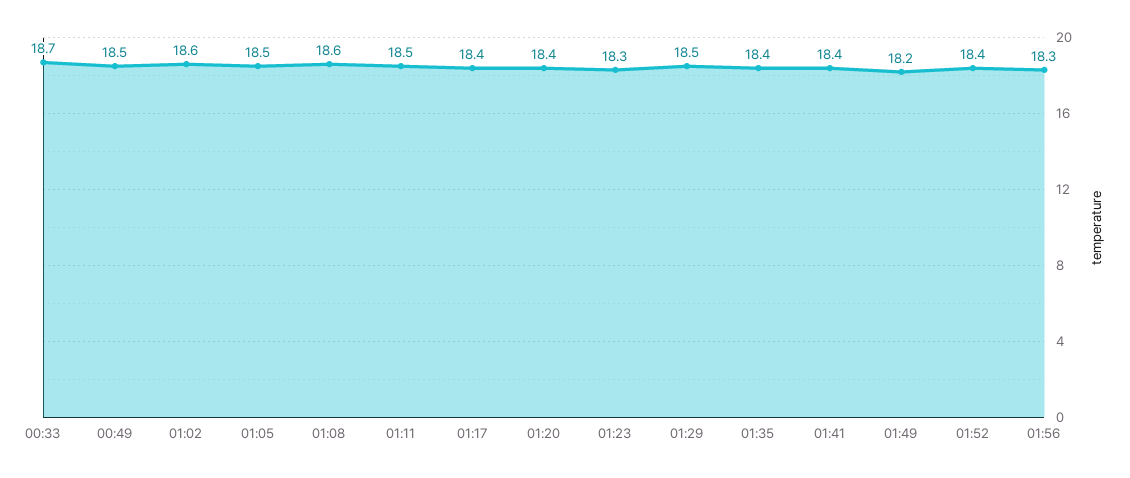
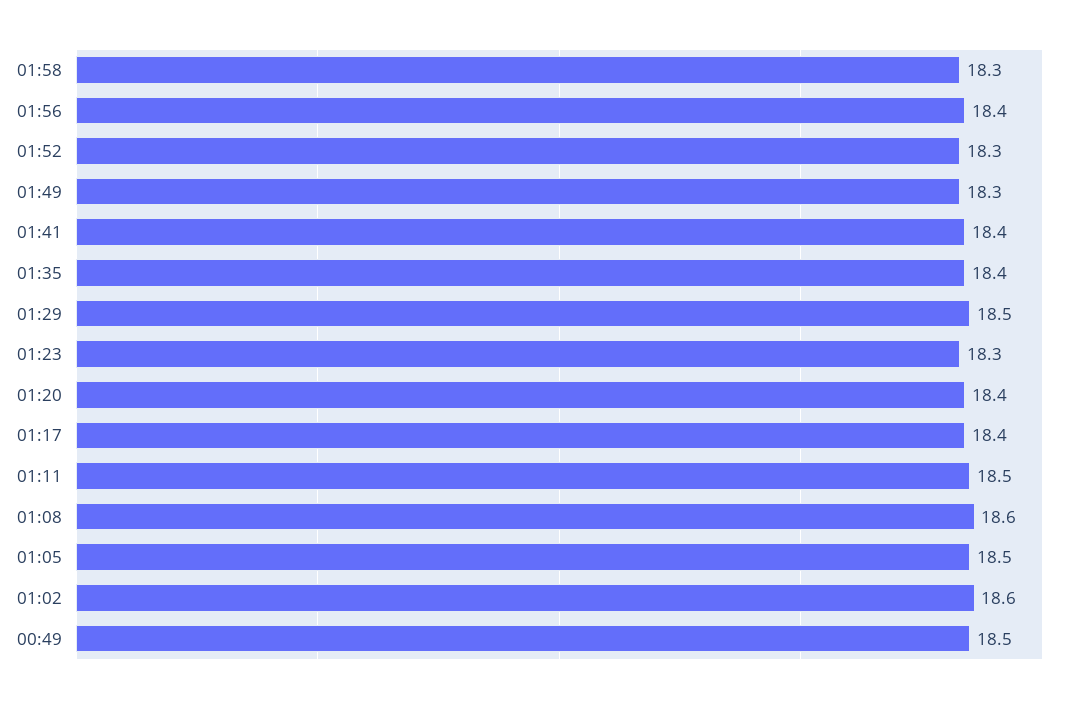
00:33: 18.7 -> none
01:49: 18.2 -> 18.3
01:52: 18.4 -> 18.3
01:56: 18.3 -> 18.4
01:58: none -> 18.3

